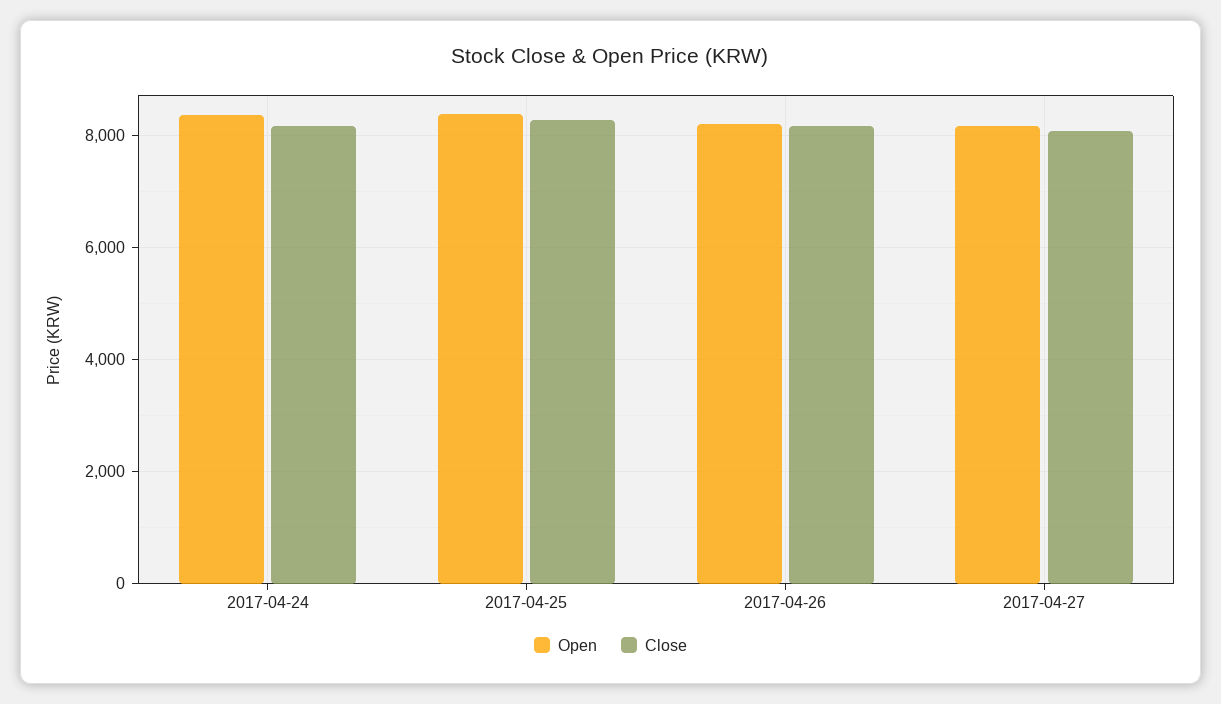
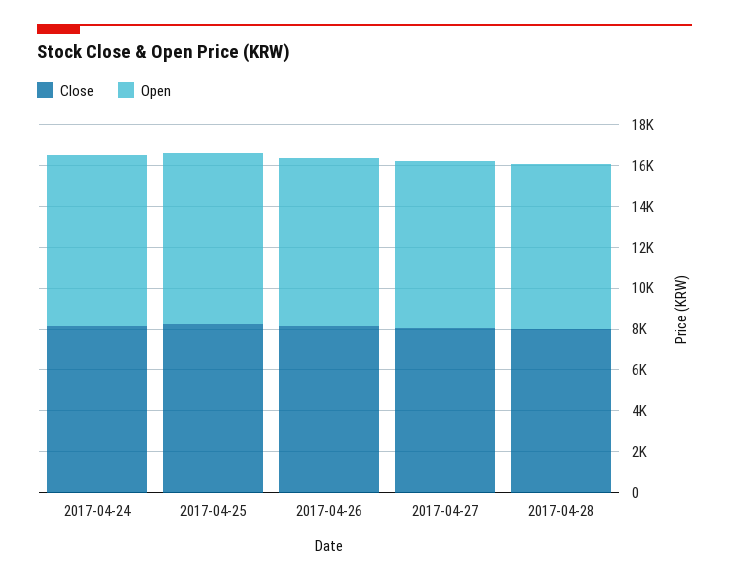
Close, 2017-04-28: none -> 8000
Open, 2017-04-28: none -> 8000

